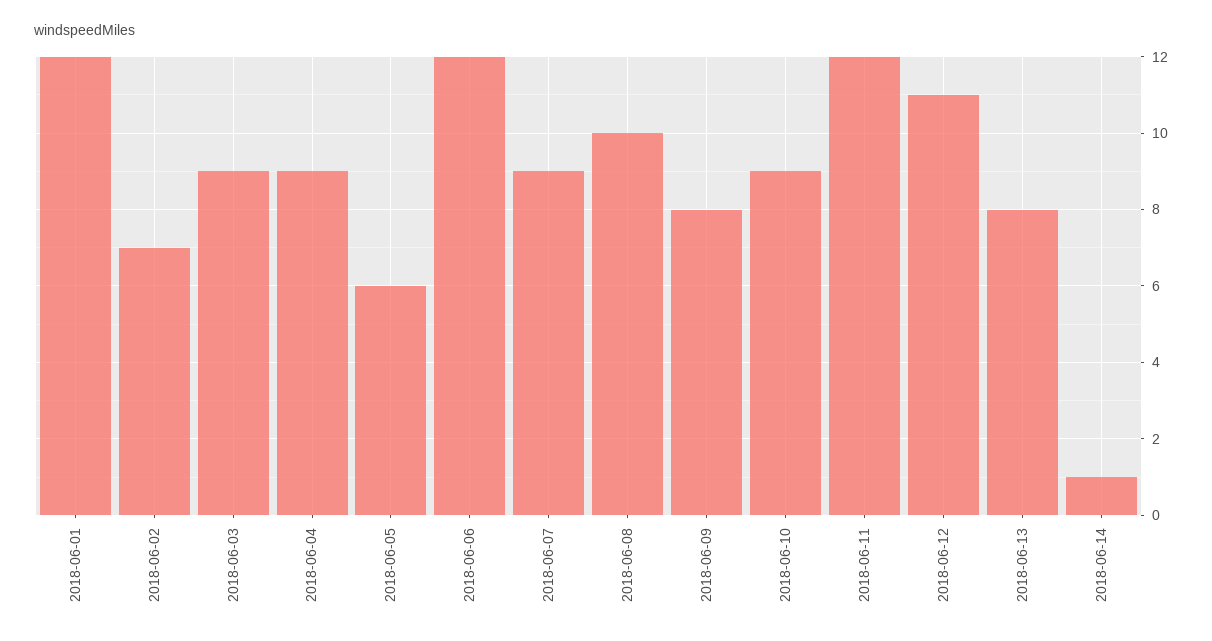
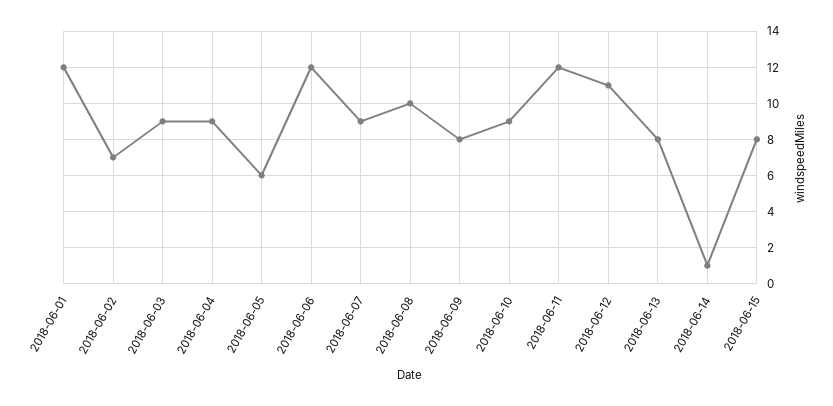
2018-06-15: none -> 8

